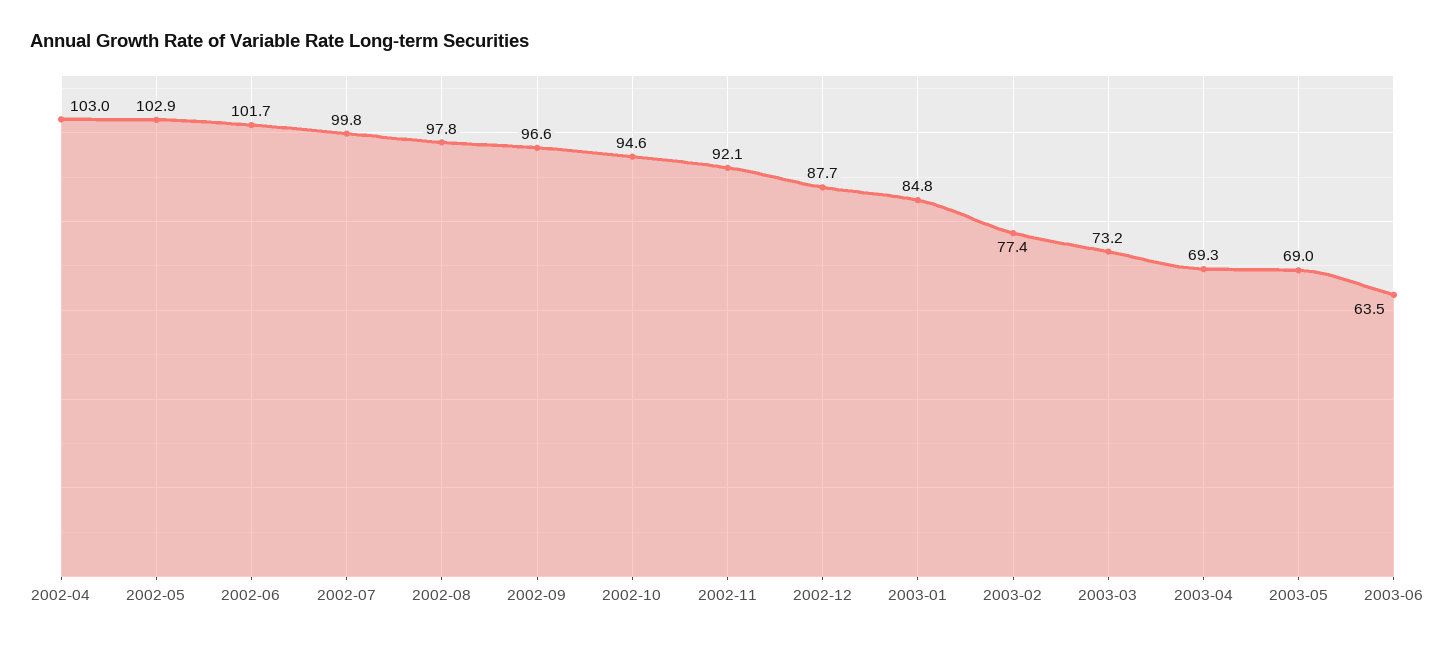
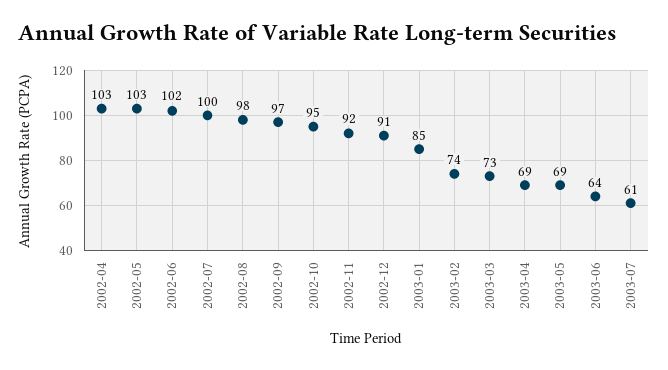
2002-12: 87.7 -> 91
2003-02: 77.4 -> 74
2003-07: none -> 61

